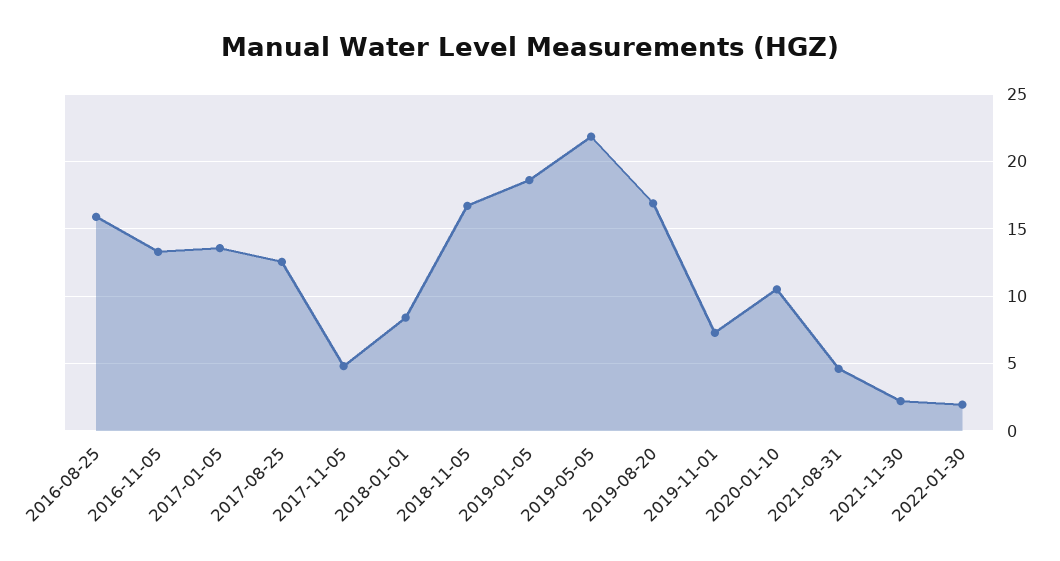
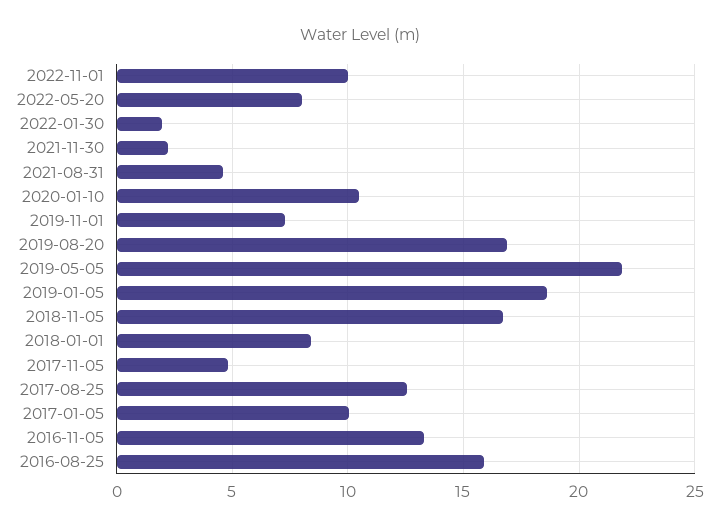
2017-01-05: 13.5 -> 10
2022-11-01: none -> 10
2022-05-20: none -> 8

